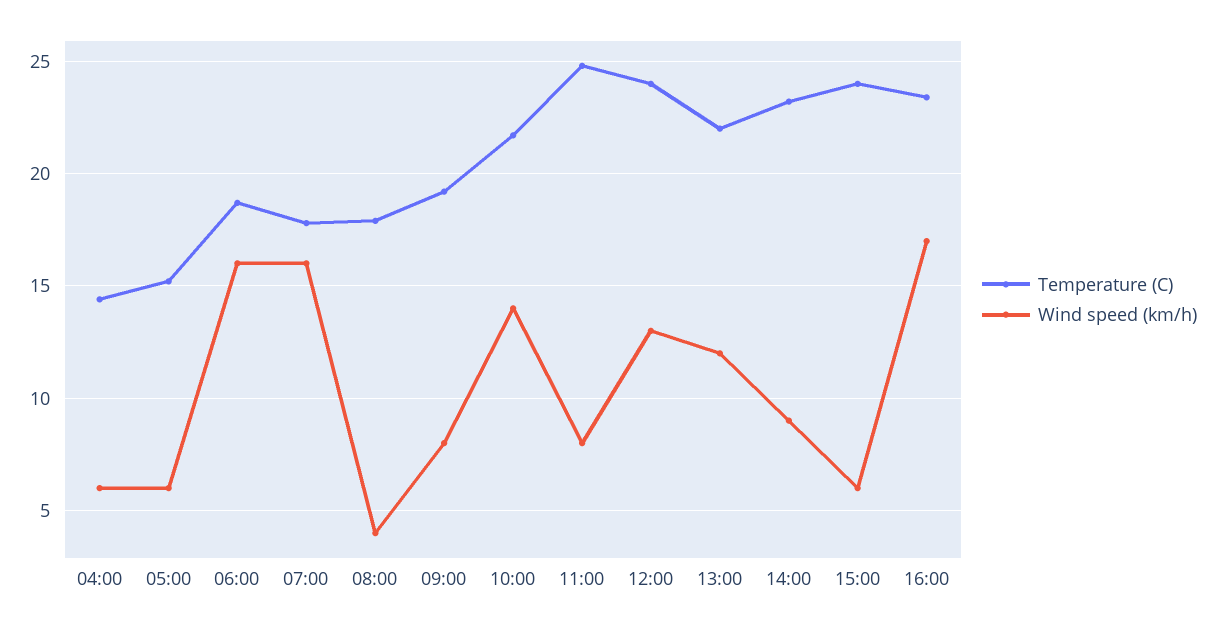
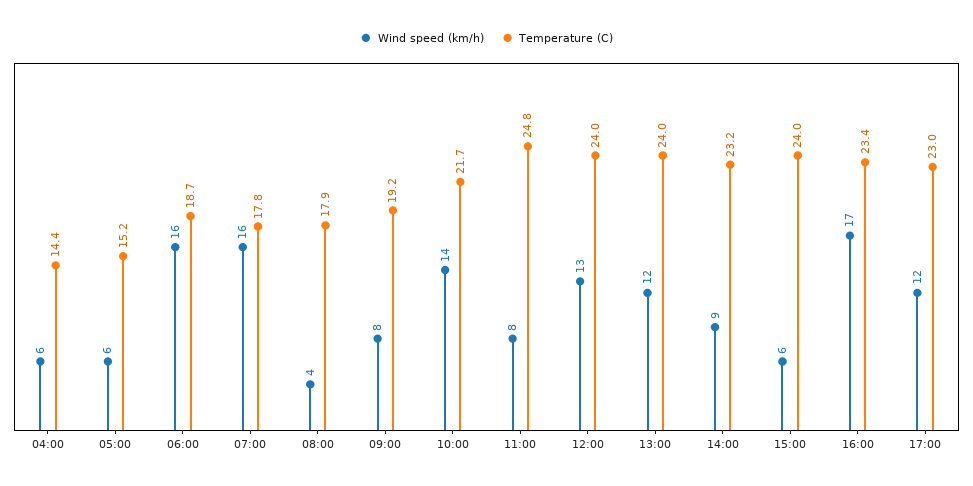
Temperature (C), 13:00: 22 -> 24
Wind speed (km/h), 17:00: none -> 12
Temperature (C), 17:00: none -> 23

